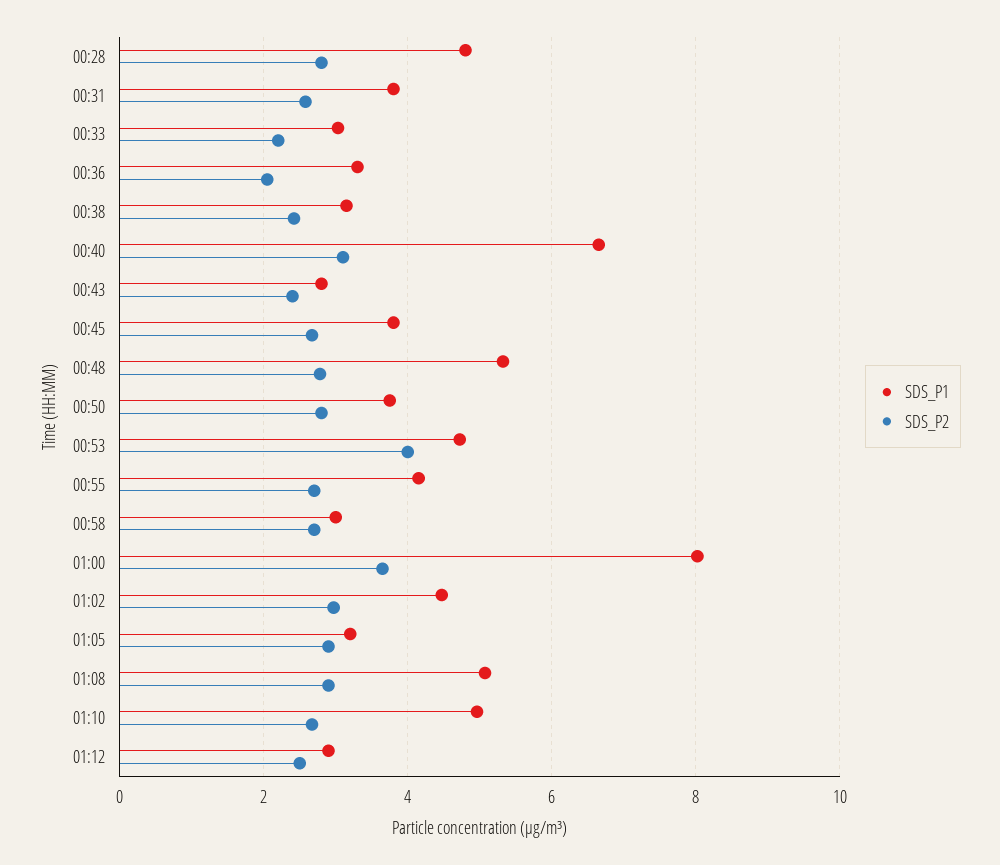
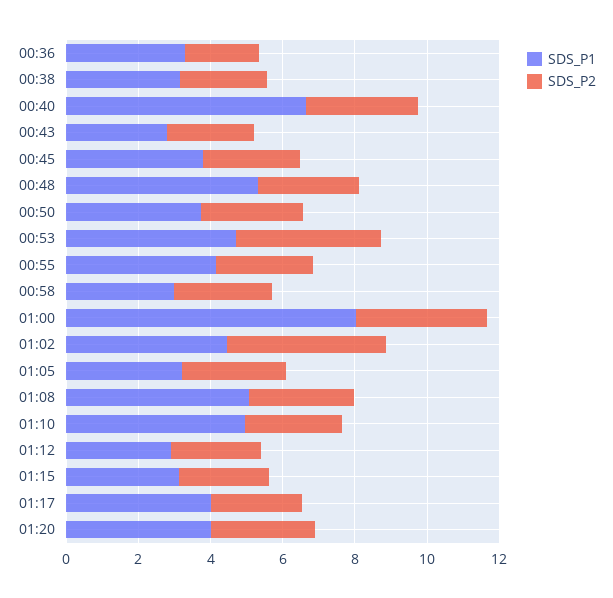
SDS_P1, 00:28: 4.8 -> none
SDS_P2, 00:28: 2.8 -> none
SDS_P1, 00:31: 3.8 -> none
SDS_P2, 00:31: 2.6 -> none
SDS_P1, 00:33: 3 -> none
SDS_P2, 00:33: 2.2 -> none
SDS_P2, 01:02: 3 -> 4.5
SDS_P1, 01:15: none -> 3
SDS_P2, 01:15: none -> 2.5
SDS_P1, 01:17: none -> 4
SDS_P2, 01:17: none -> 2.5
SDS_P1, 01:20: none -> 4
SDS_P2, 01:20: none -> 3

